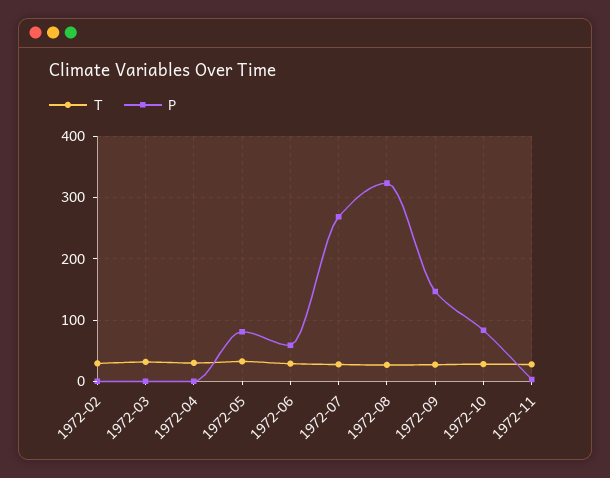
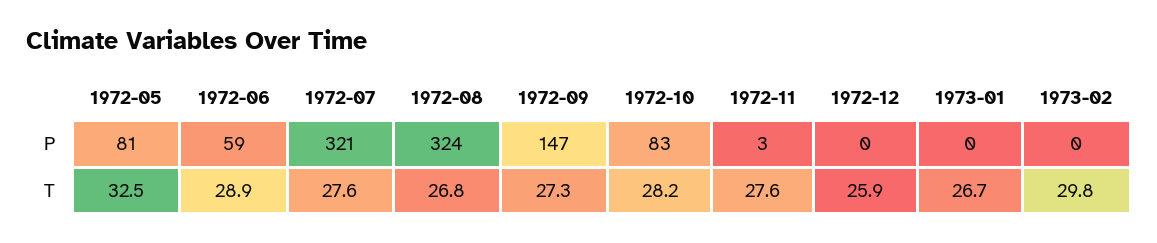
T, 1972-02: 30 -> none
P, 1972-02: 0 -> none
T, 1972-03: 30 -> none
P, 1972-03: 0 -> none
T, 1972-04: 30 -> none
P, 1972-04: 0 -> none
P, 1972-07: 270 -> 321
P, 1972-12: none -> 0
P, 1973-01: none -> 0
P, 1973-02: none -> 0
T, 1972-12: none -> 25.9
T, 1973-01: none -> 26.7
T, 1973-02: none -> 29.8

